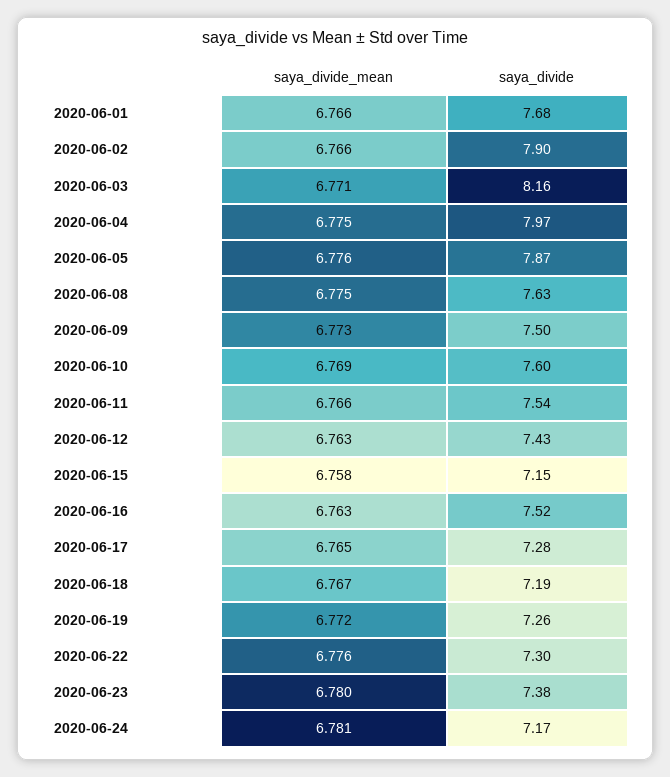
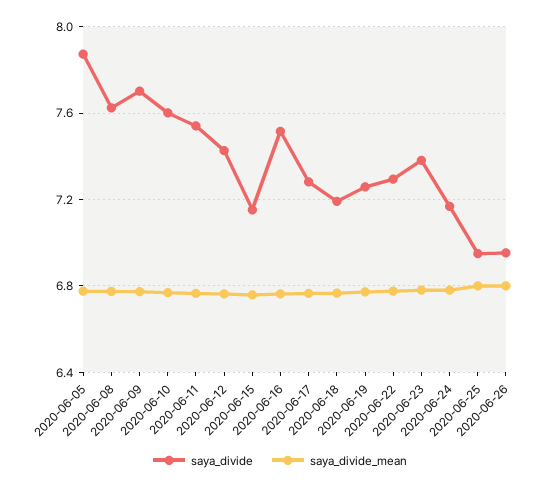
saya_divide_mean, 2020-06-01: 6.766 -> none
saya_divide, 2020-06-01: 7.68 -> none
saya_divide_mean, 2020-06-02: 6.766 -> none
saya_divide, 2020-06-02: 7.9 -> none
saya_divide_mean, 2020-06-03: 6.771 -> none
saya_divide, 2020-06-03: 8.16 -> none
saya_divide_mean, 2020-06-04: 6.775 -> none
saya_divide, 2020-06-04: 7.97 -> none
saya_divide, 2020-06-09: 7.5 -> 7.7
saya_divide, 2020-06-25: none -> 6.95
saya_divide_mean, 2020-06-25: none -> 6.8
saya_divide, 2020-06-26: none -> 6.95
saya_divide_mean, 2020-06-26: none -> 6.8

